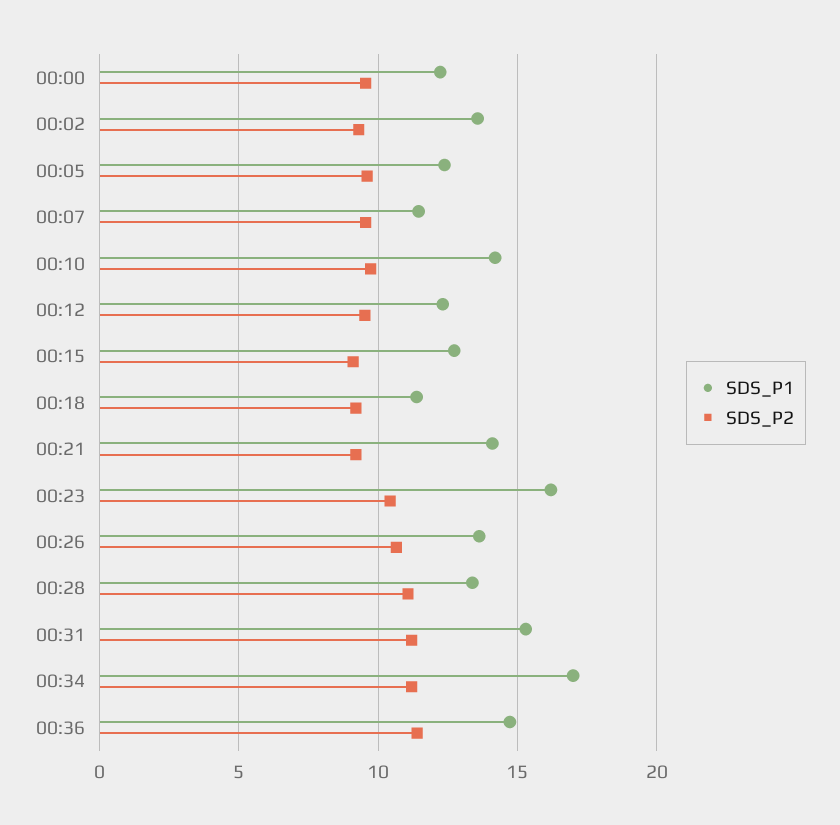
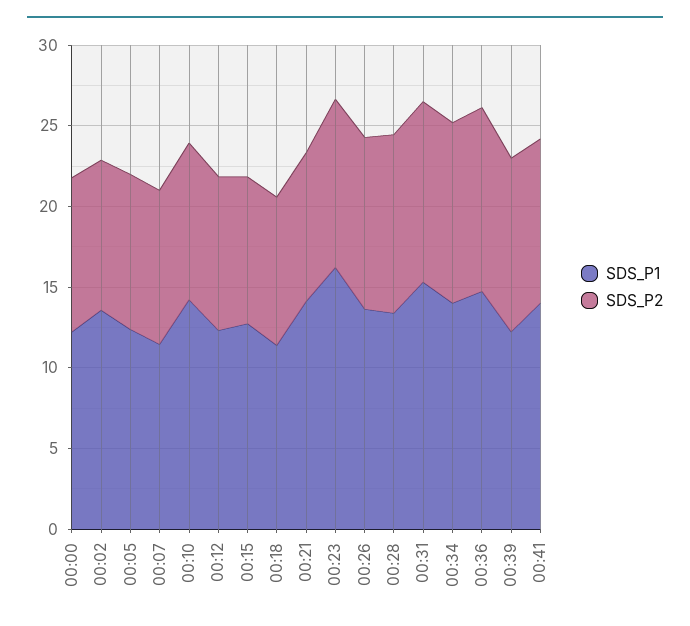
SDS_P1, 00:34: 17 -> 14
SDS_P1, 00:39: none -> 12
SDS_P2, 00:39: none -> 11
SDS_P1, 00:41: none -> 14
SDS_P2, 00:41: none -> 10

